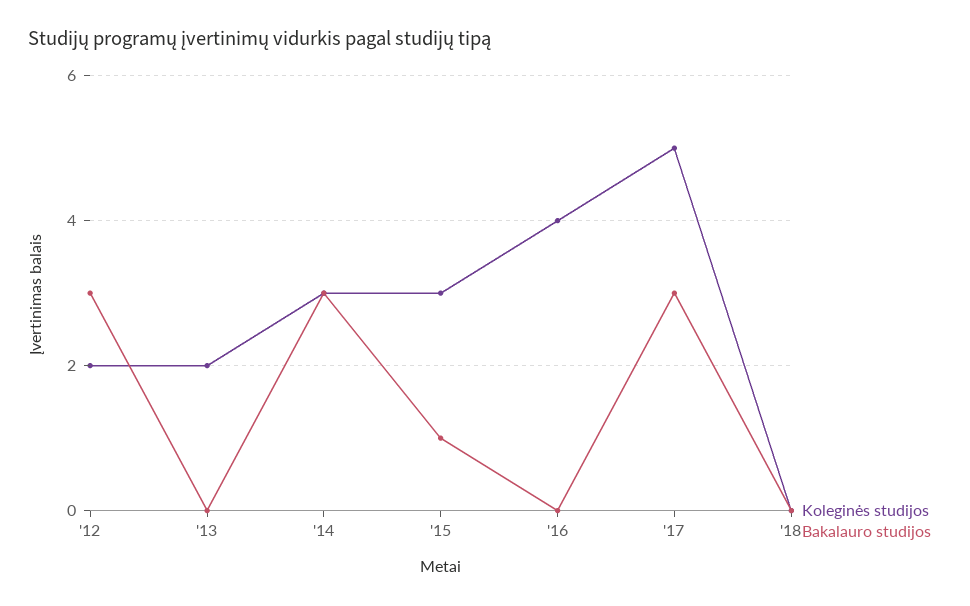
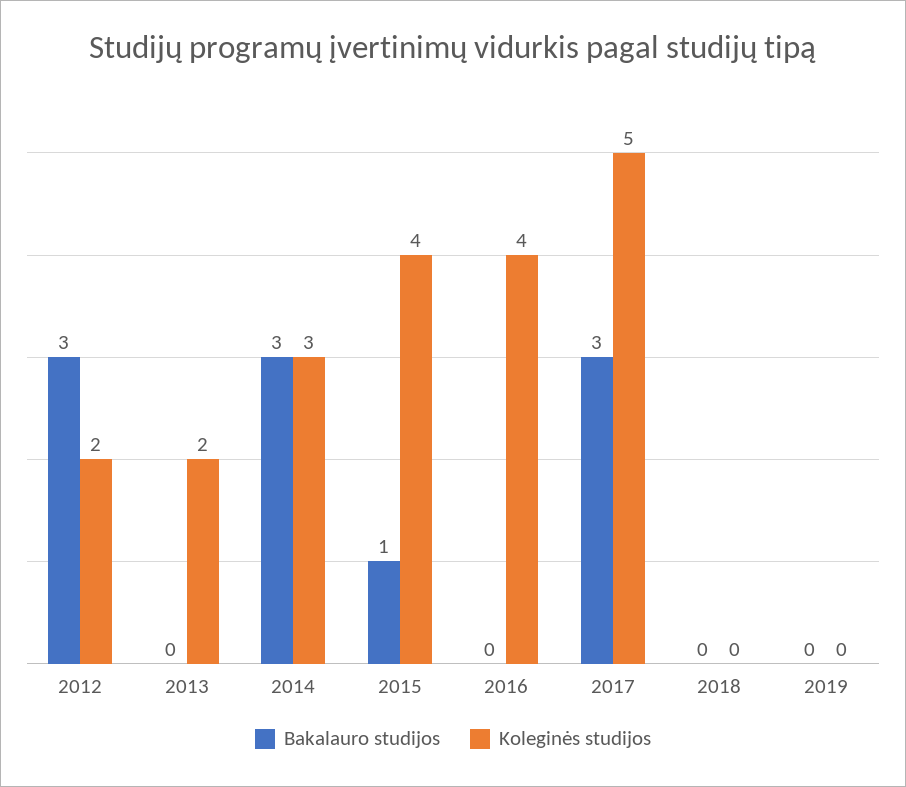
Koleginės studijos, '15: 3 -> 4
Bakalauro studijos, 2019: none -> 0
Koleginės studijos, 2019: none -> 0

